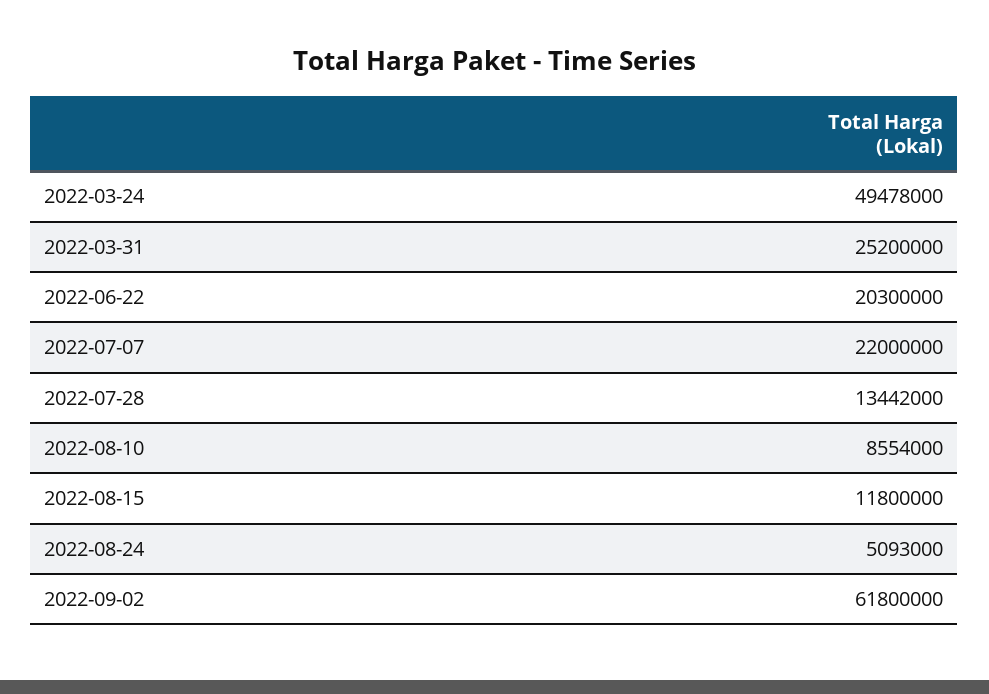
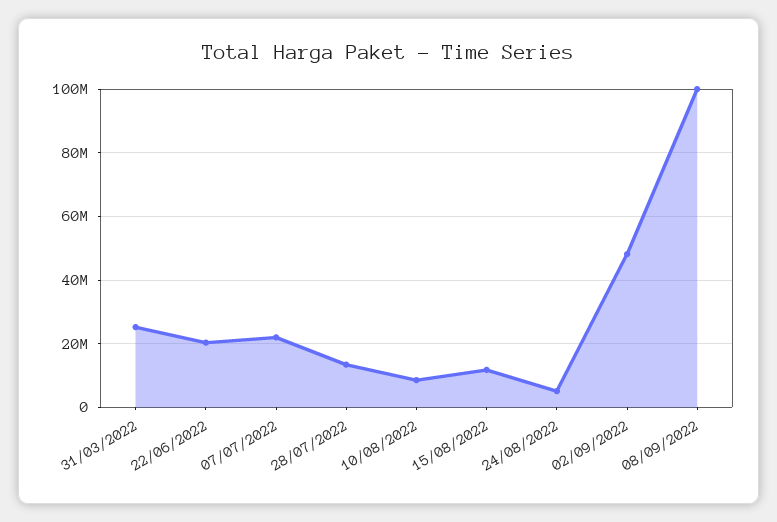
2022-03-24: 49478000 -> none
2022-09-02: 61800000 -> 48000000
08/09/2022: none -> 100000000

